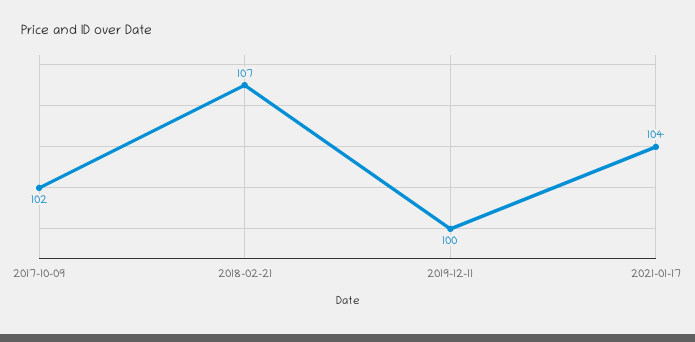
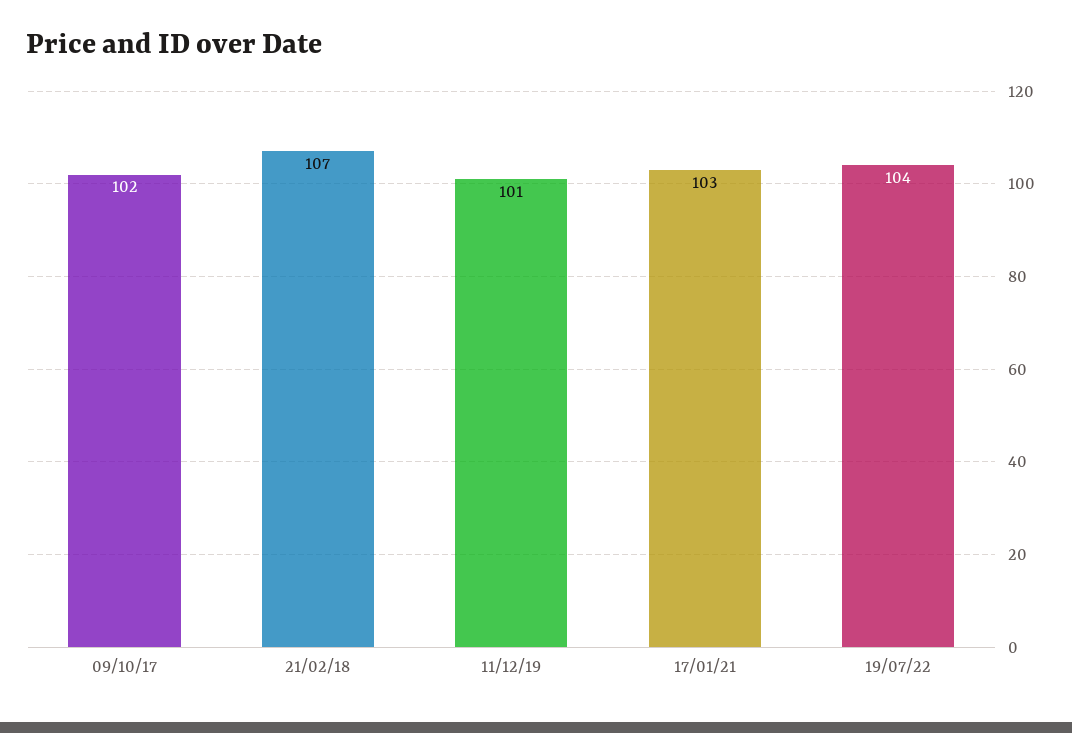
2019-12-11: 100 -> 101
2021-01-17: 104 -> 103
19/07/22: none -> 104

